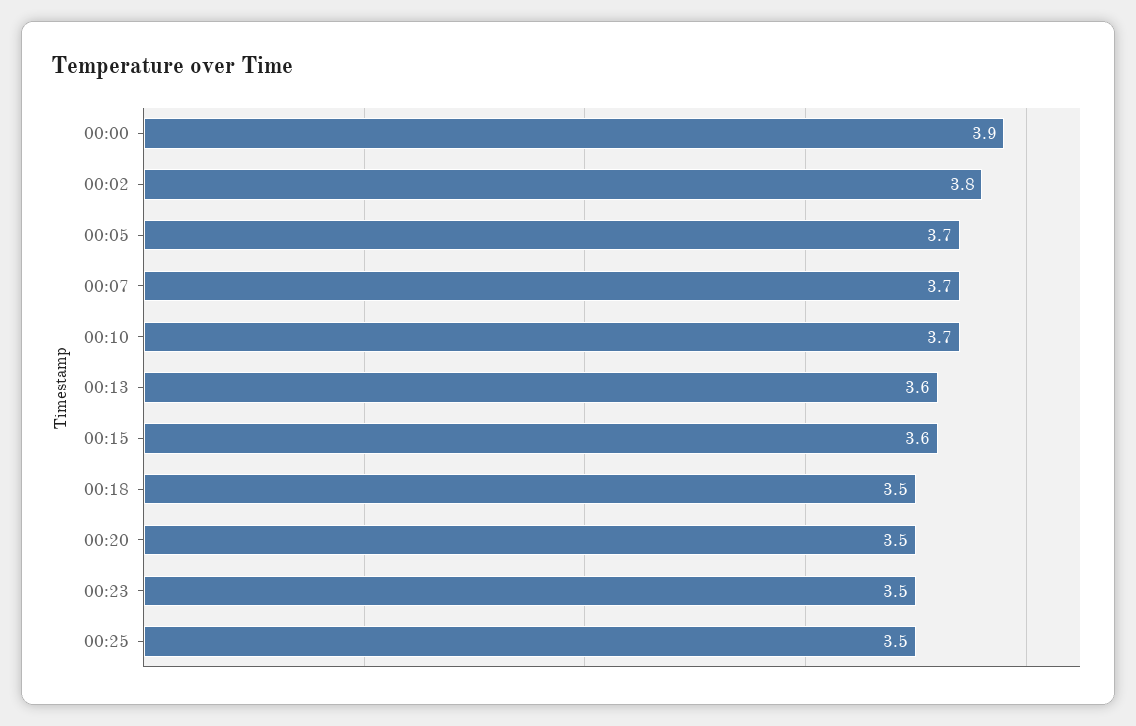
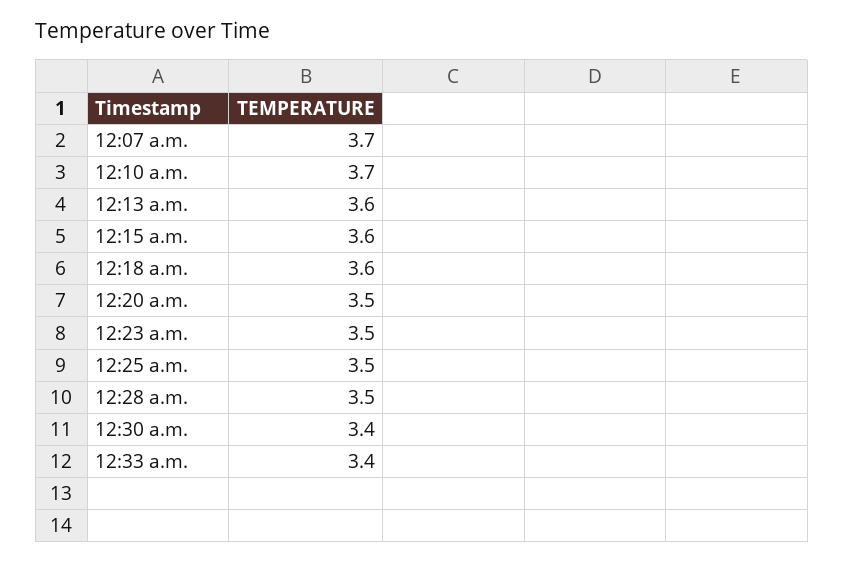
00:00: 3.9 -> none
00:02: 3.8 -> none
00:05: 3.7 -> none
00:18: 3.5 -> 3.6
12:28 a.m.: none -> 3.5
12:30 a.m.: none -> 3.4
12:33 a.m.: none -> 3.4

